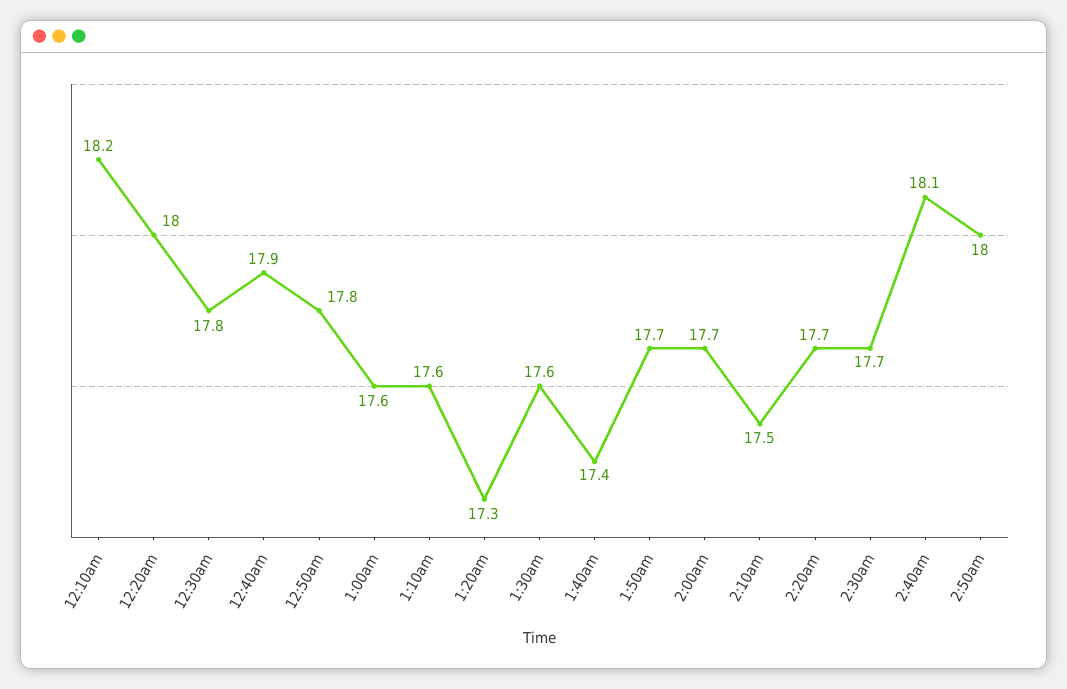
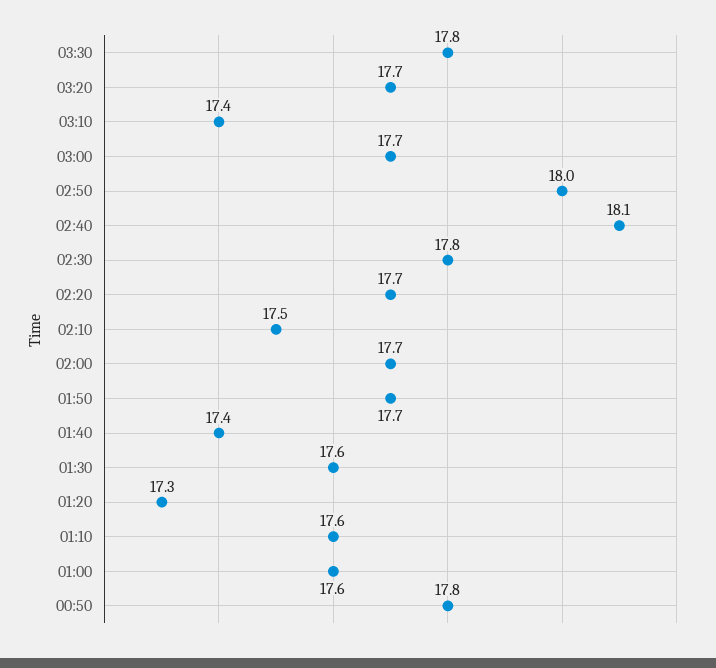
12:10am: 18.2 -> none
12:20am: 18 -> none
12:30am: 17.8 -> none
12:40am: 17.9 -> none
2:30am: 17.7 -> 17.8
03:30: none -> 17.8
03:20: none -> 17.7
03:10: none -> 17.4
03:00: none -> 17.7

